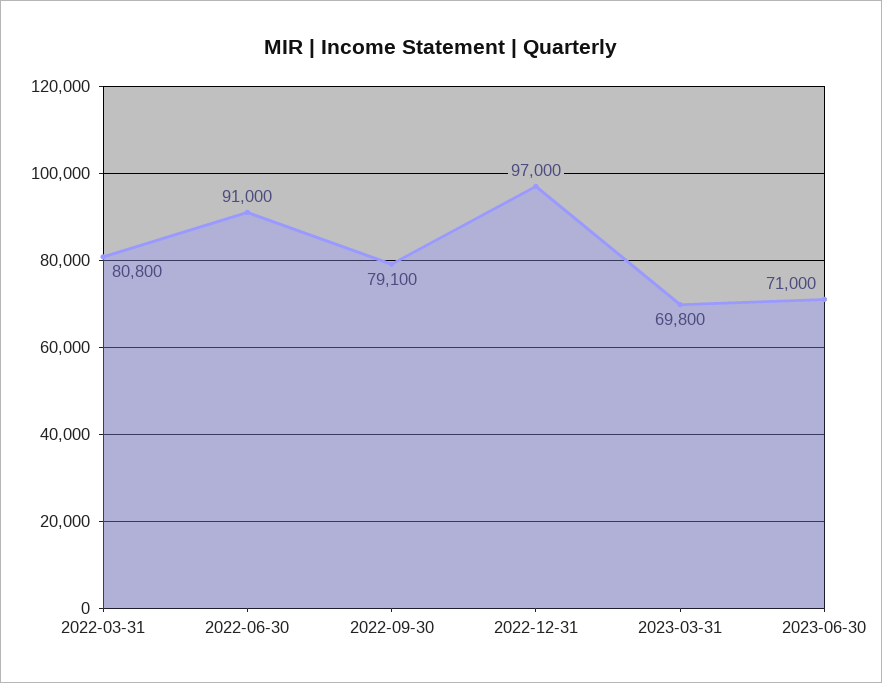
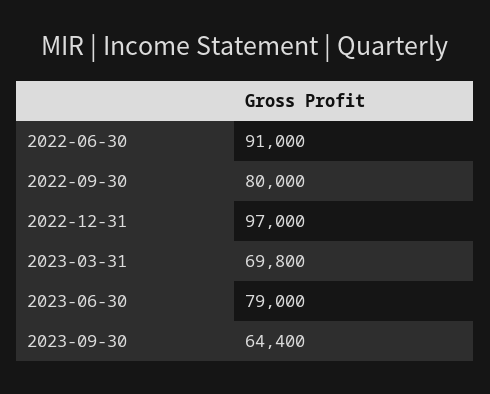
2022-03-31: 80800 -> none
2022-09-30: 79100 -> 80000
2023-06-30: 71000 -> 79000
2023-09-30: none -> 64400

